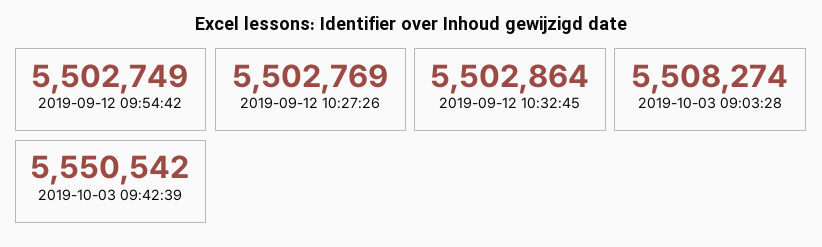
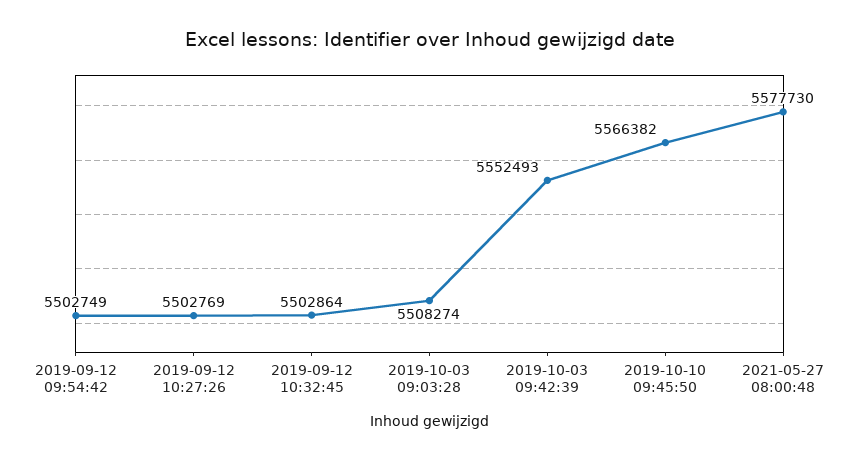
2019-10-03 09:42:39: 5550542 -> 5552493
2019-10-10 09:45:50: none -> 5566382
2021-05-27 08:00:48: none -> 5577730

